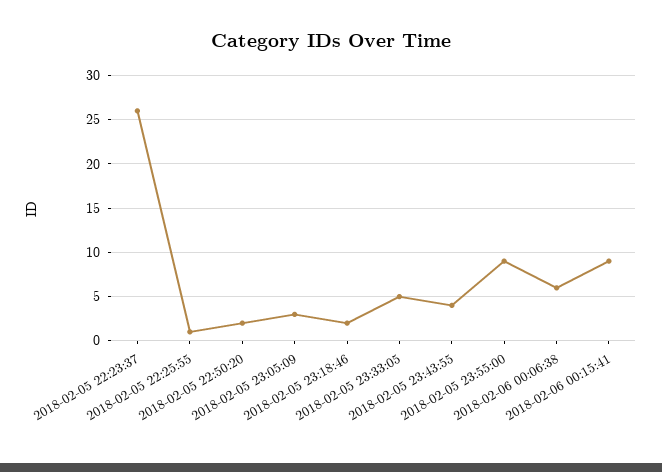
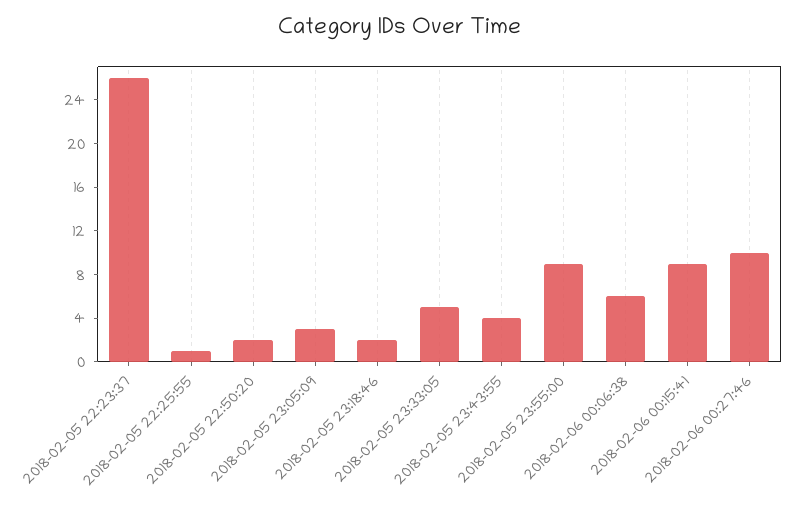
2018-02-06 00:27:46: none -> 10

